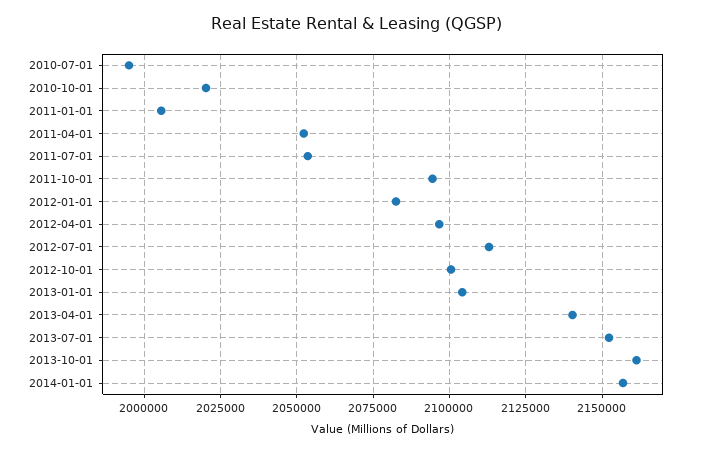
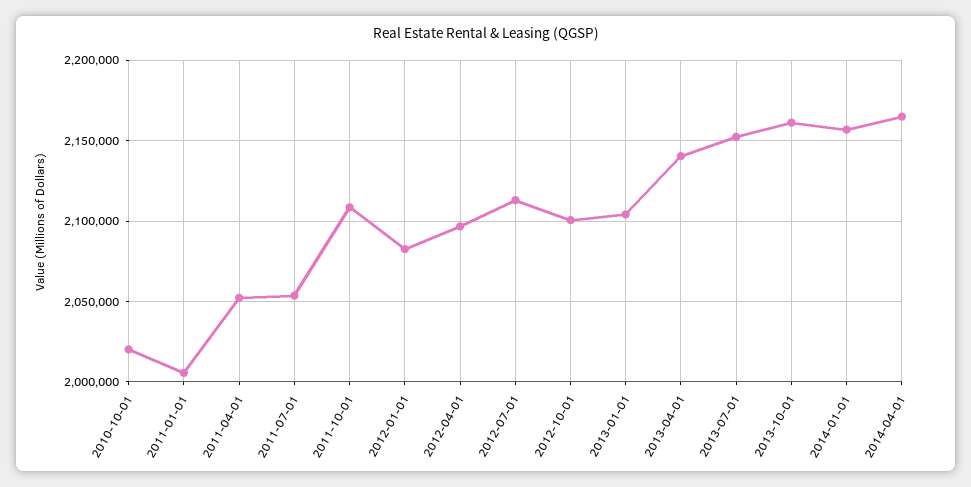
2010-07-01: 1995000 -> none
2011-10-01: 2095000 -> 2110000
2014-04-01: none -> 2165000

